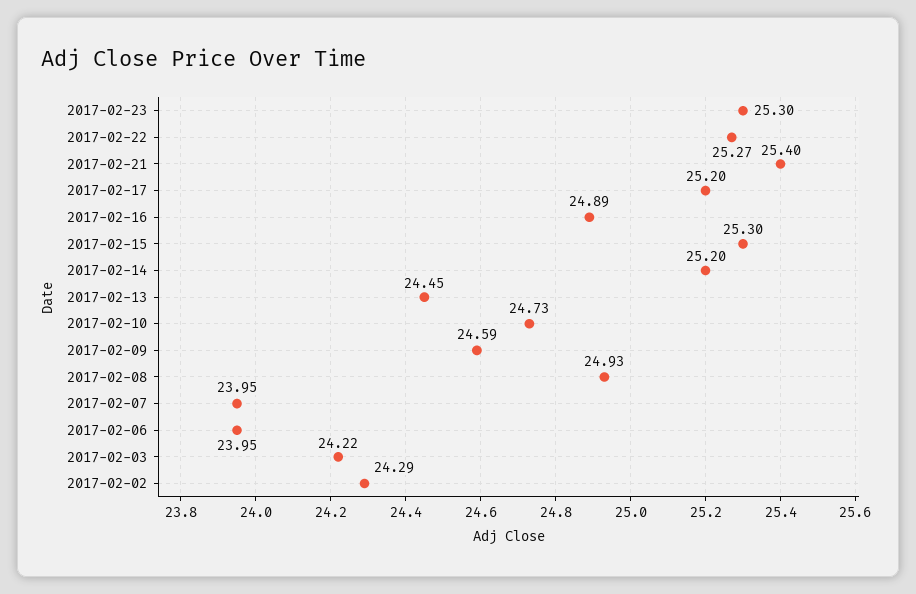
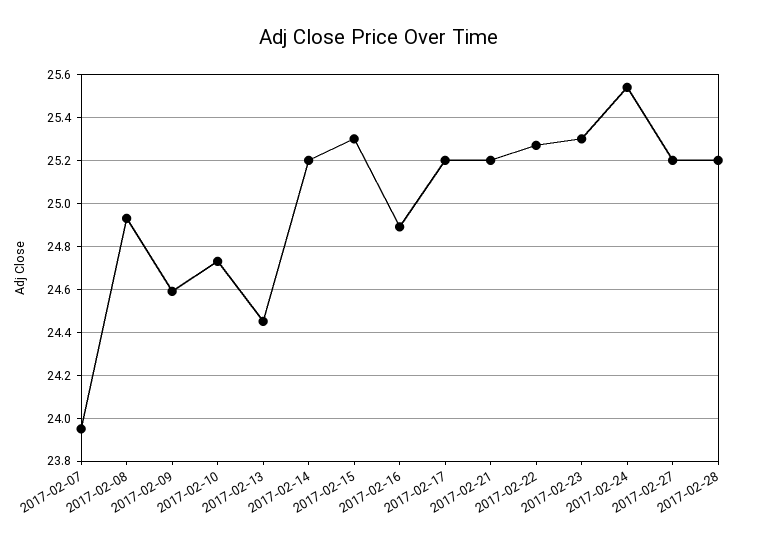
2017-02-21: 25.4 -> 25.2
2017-02-06: 23.95 -> none
2017-02-03: 24.22 -> none
2017-02-02: 24.29 -> none
2017-02-24: none -> 25.55
2017-02-27: none -> 25.2
2017-02-28: none -> 25.2

